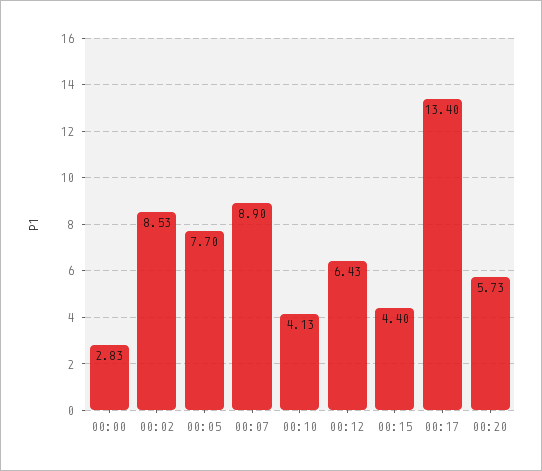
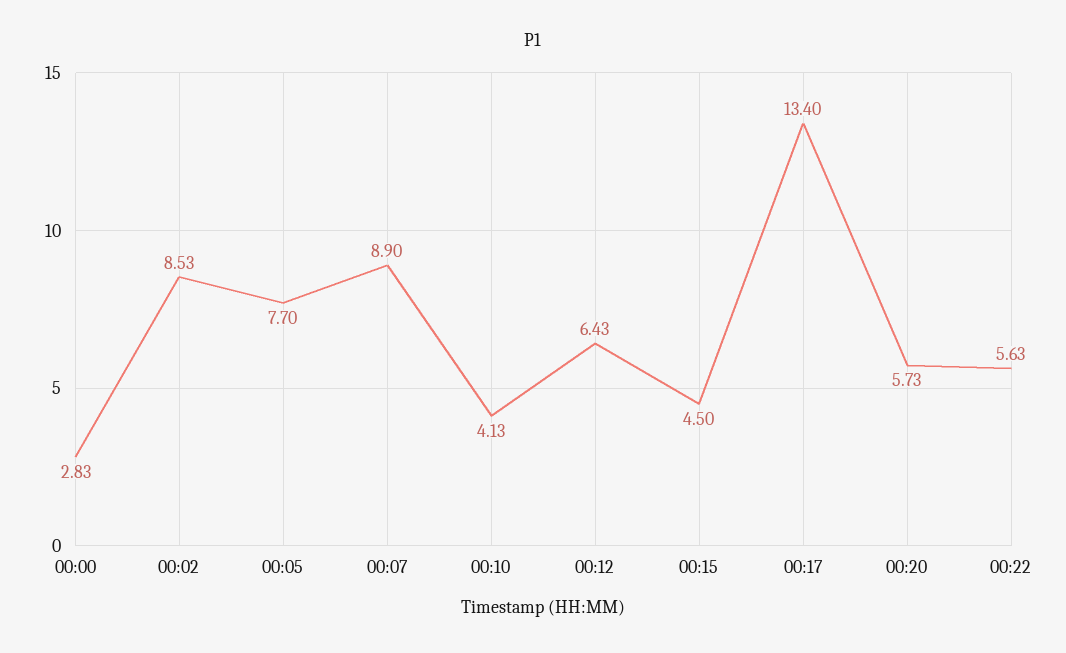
00:15: 4.4 -> 4.5
00:22: none -> 5.63

